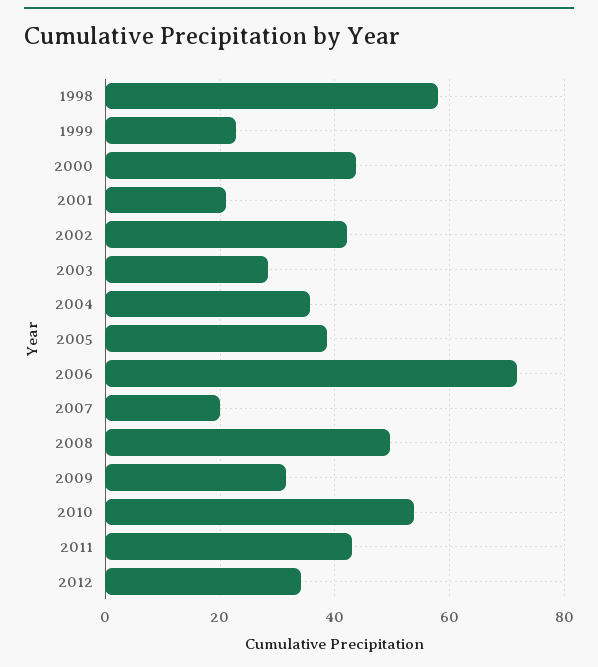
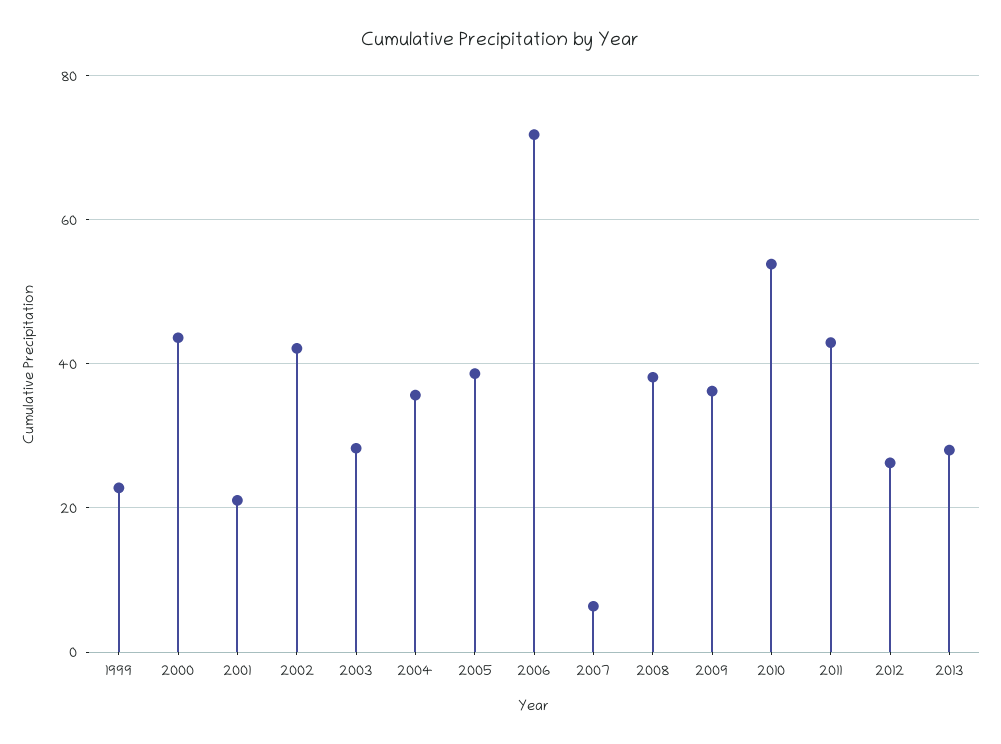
1998: 58 -> none
2007: 20 -> 6
2008: 50 -> 38
2009: 32 -> 36
2012: 34 -> 26
2013: none -> 28

